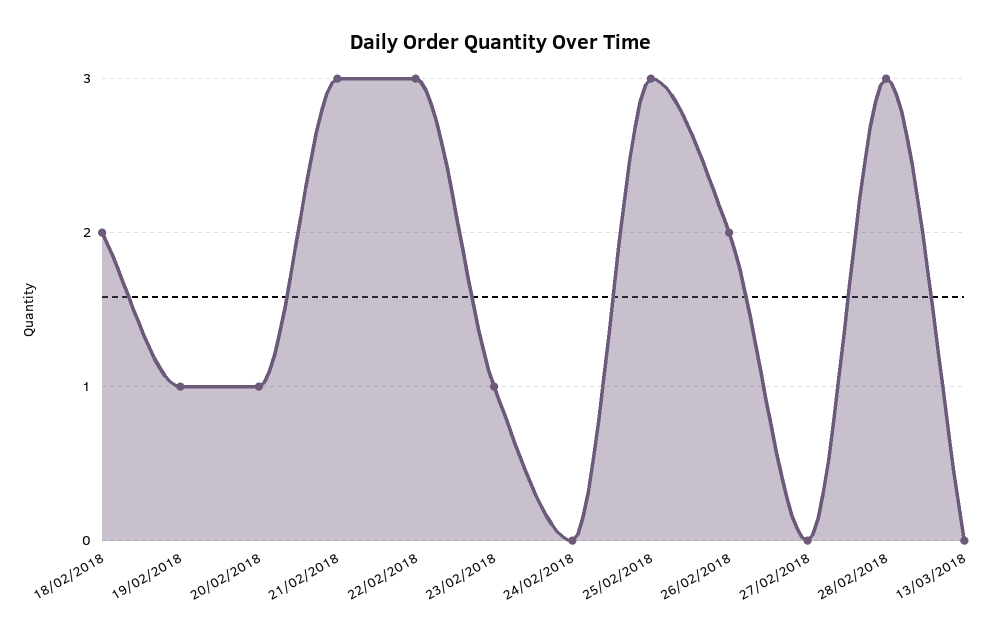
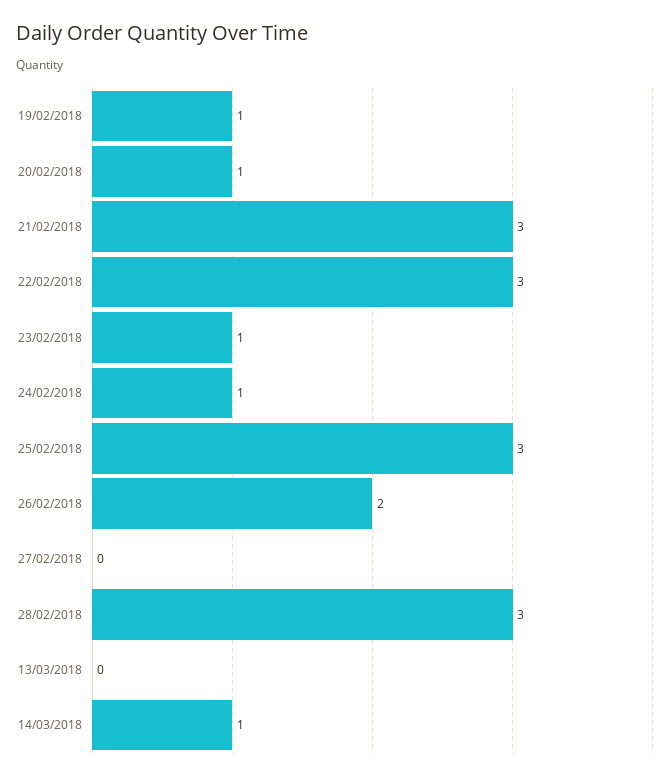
18/02/2018: 2 -> none
24/02/2018: 0 -> 1
14/03/2018: none -> 1

